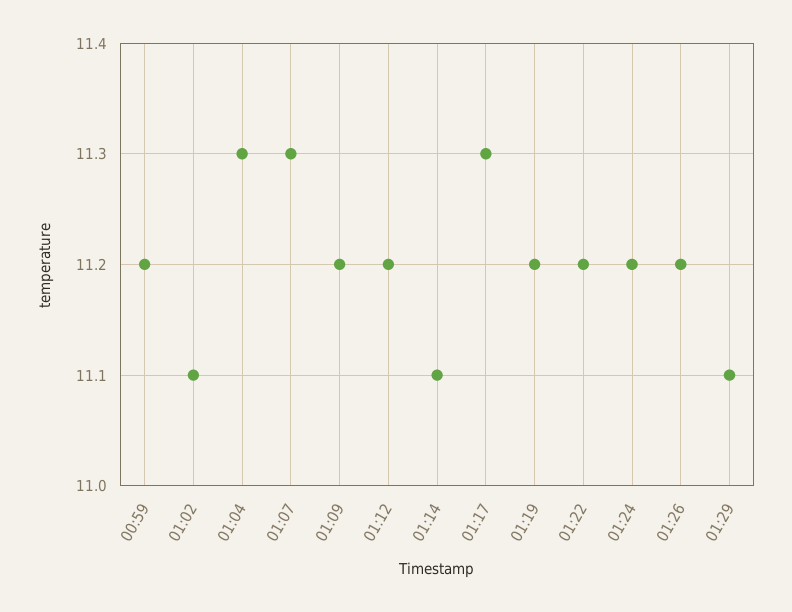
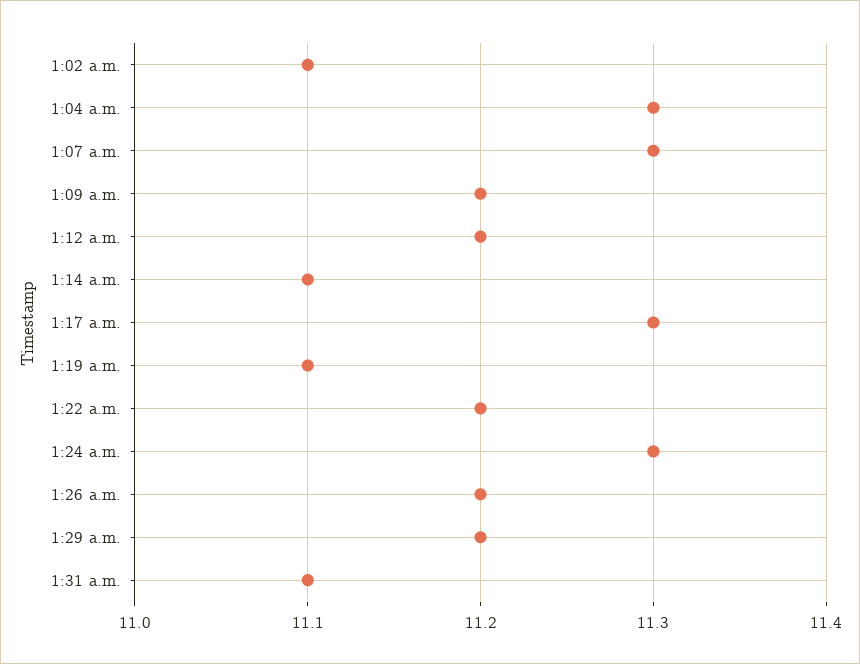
00:59: 11.2 -> none
01:19: 11.2 -> 11.1
01:24: 11.2 -> 11.3
01:29: 11.1 -> 11.2
1:31 a.m.: none -> 11.1

